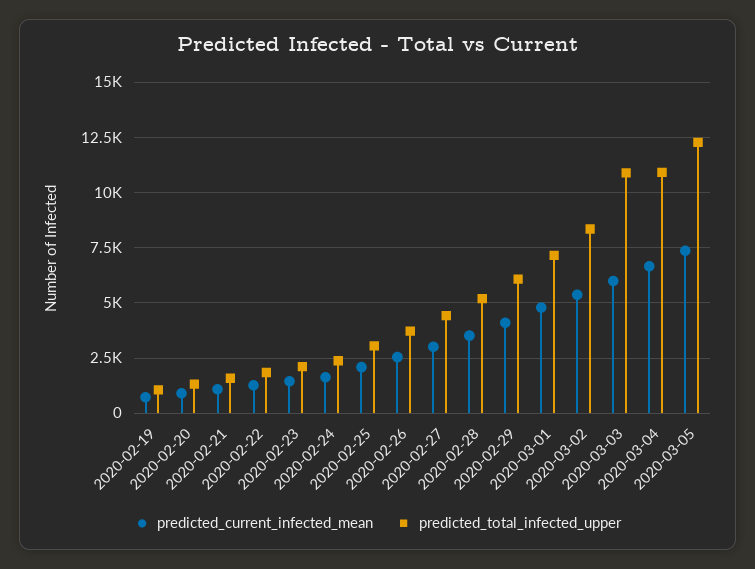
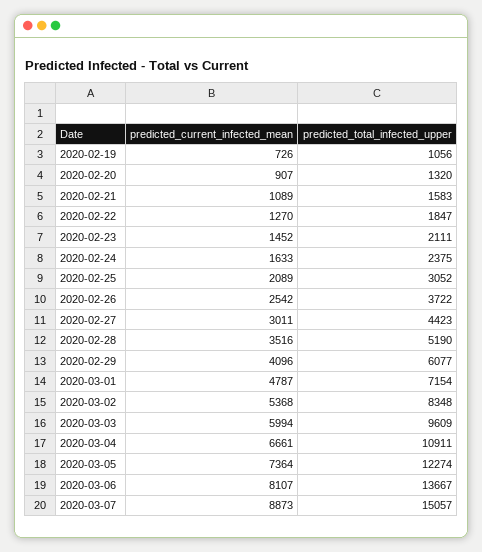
predicted_total_infected_upper, 2020-03-03: 11000 -> 9609
predicted_current_infected_mean, 2020-03-06: none -> 8107
predicted_total_infected_upper, 2020-03-06: none -> 13667
predicted_current_infected_mean, 2020-03-07: none -> 8873
predicted_total_infected_upper, 2020-03-07: none -> 15057

